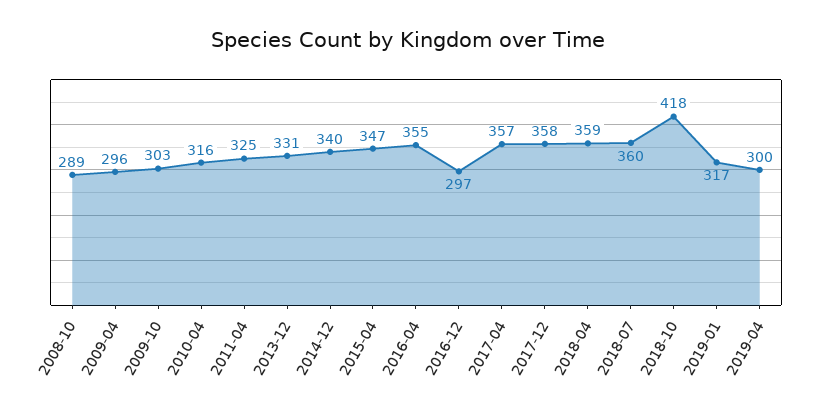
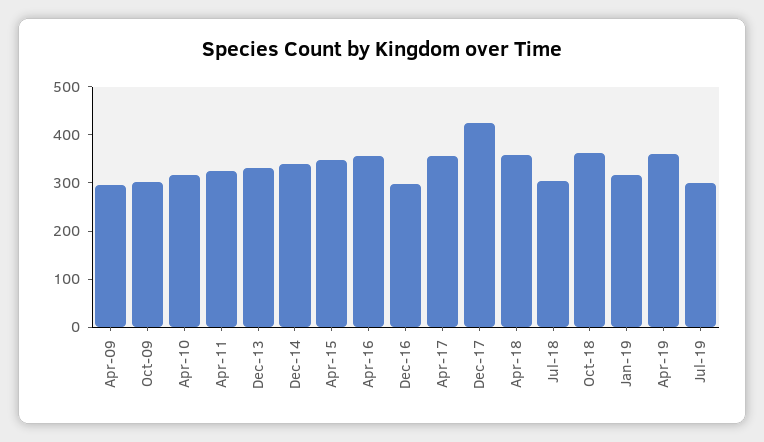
2008-10: 289 -> none
2017-12: 358 -> 420
2018-07: 360 -> 300
2018-10: 418 -> 360
2019-04: 300 -> 360
Jul-19: none -> 300

